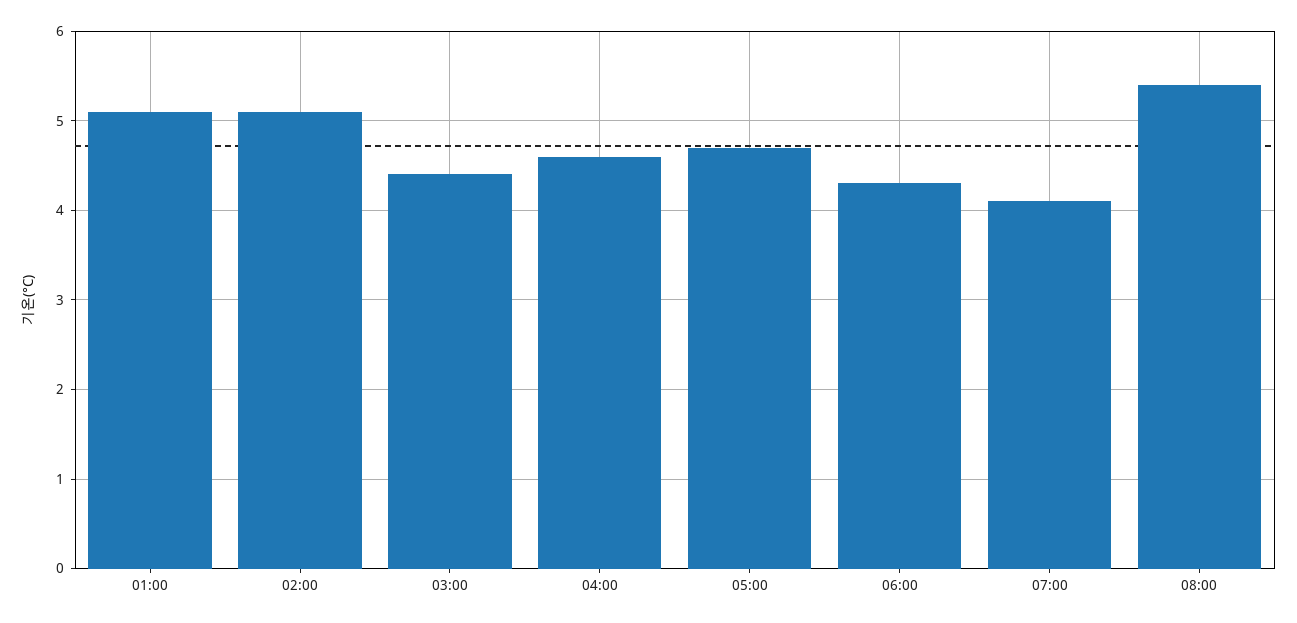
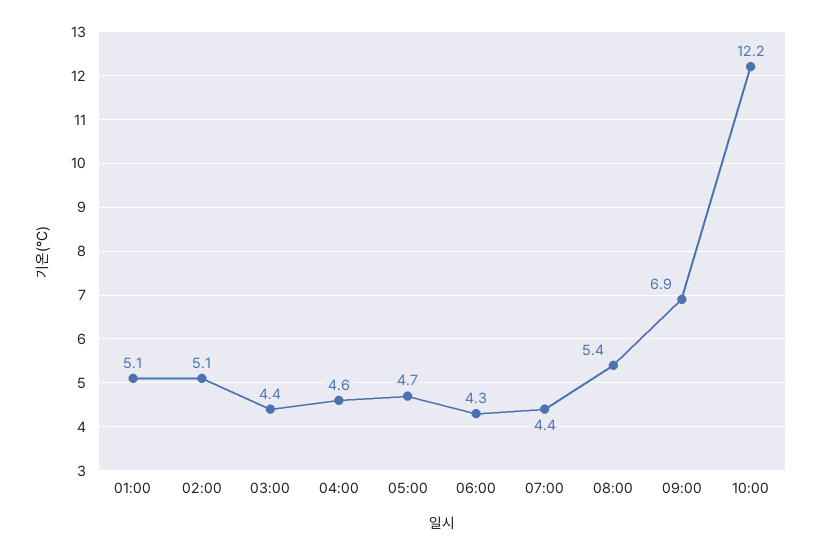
07:00: 4.1 -> 4.4
09:00: none -> 6.9
10:00: none -> 12.2

